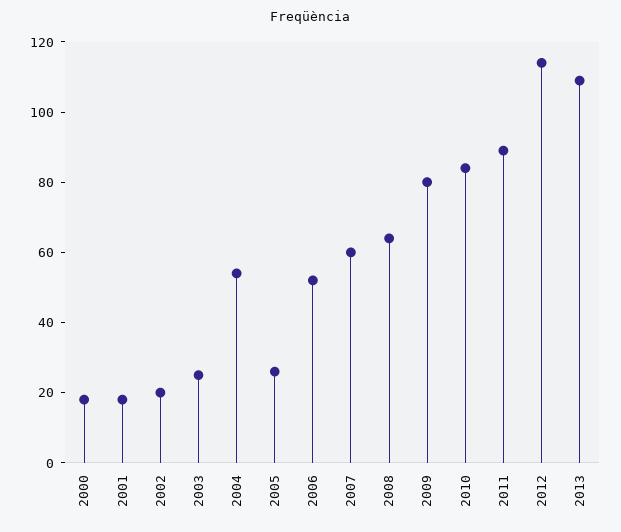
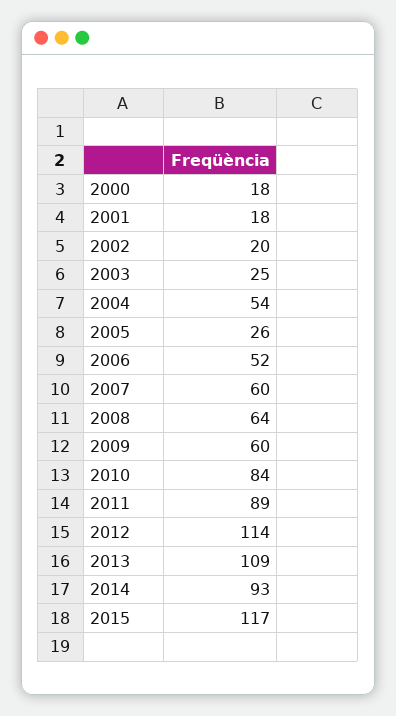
2009: 80 -> 60
2014: none -> 93
2015: none -> 117

